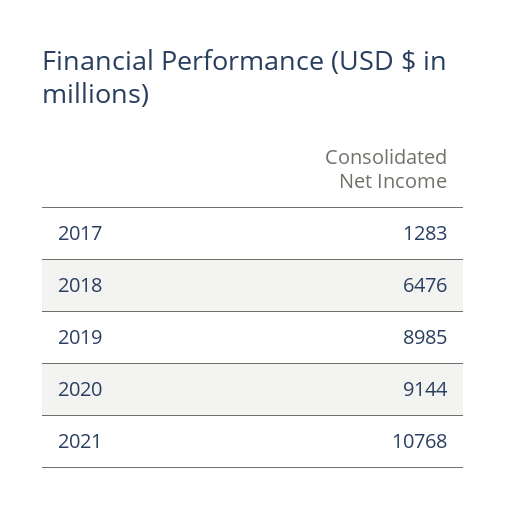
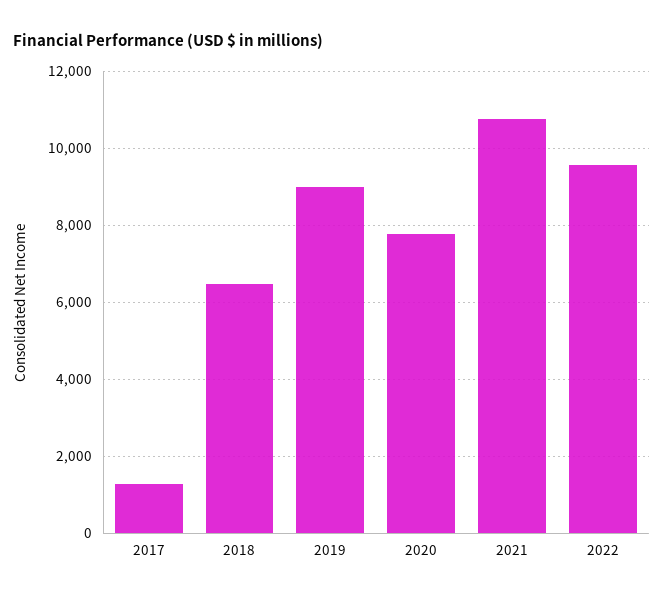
2020: 9144 -> 7800
2022: none -> 9600

